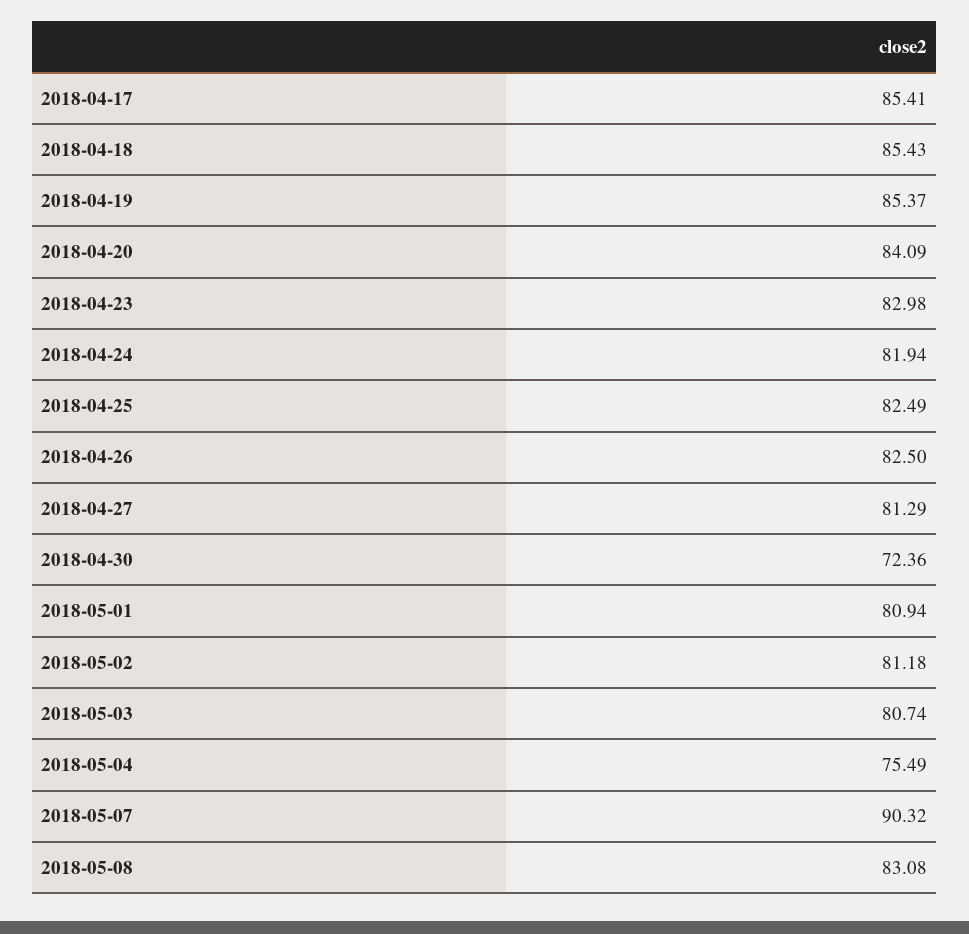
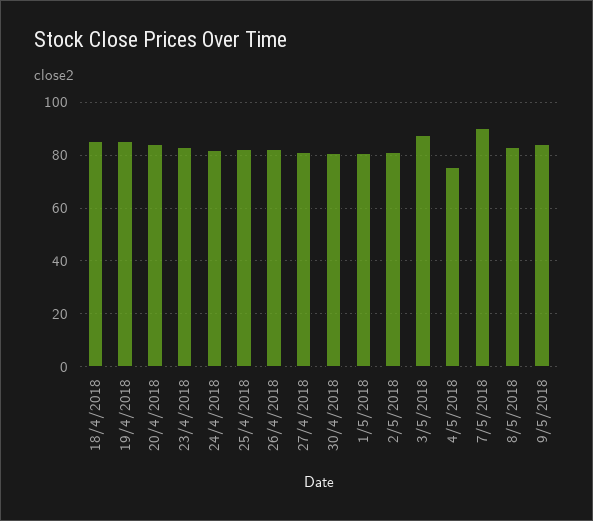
2018-04-17: 85.41 -> none
2018-04-30: 72.36 -> 80
2018-05-03: 80.74 -> 87.5
9/5/2018: none -> 85

